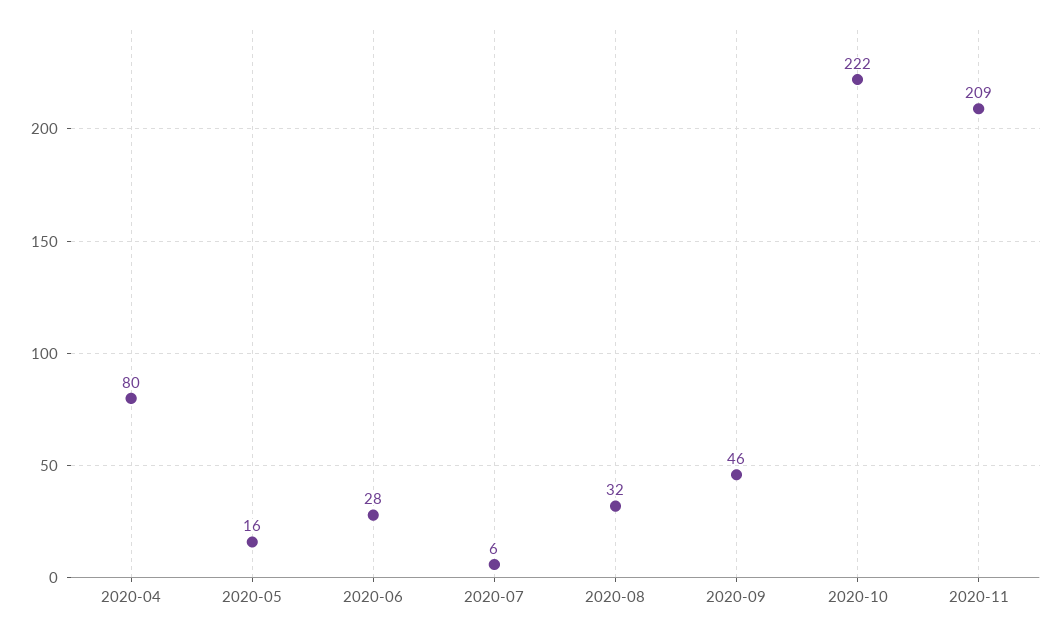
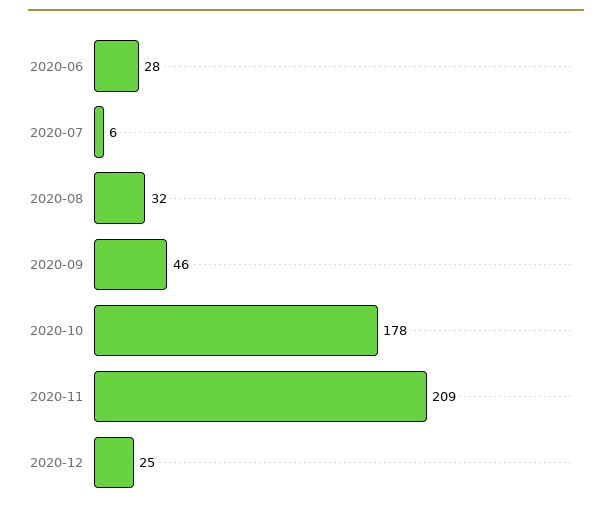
2020-04: 80 -> none
2020-05: 16 -> none
2020-10: 222 -> 178
2020-12: none -> 25

